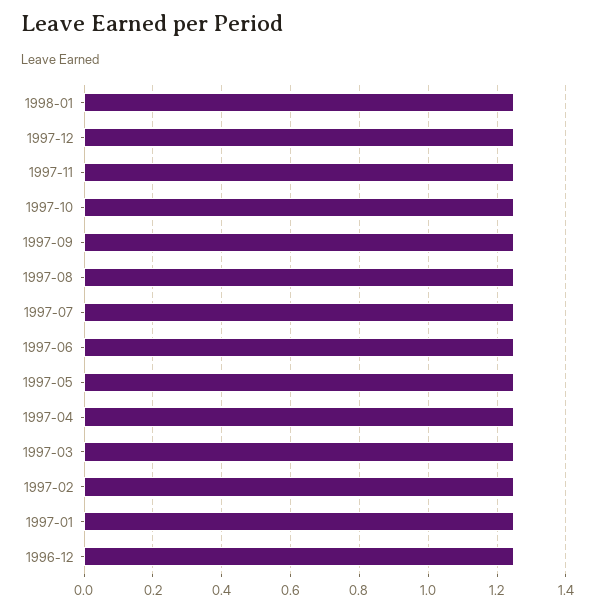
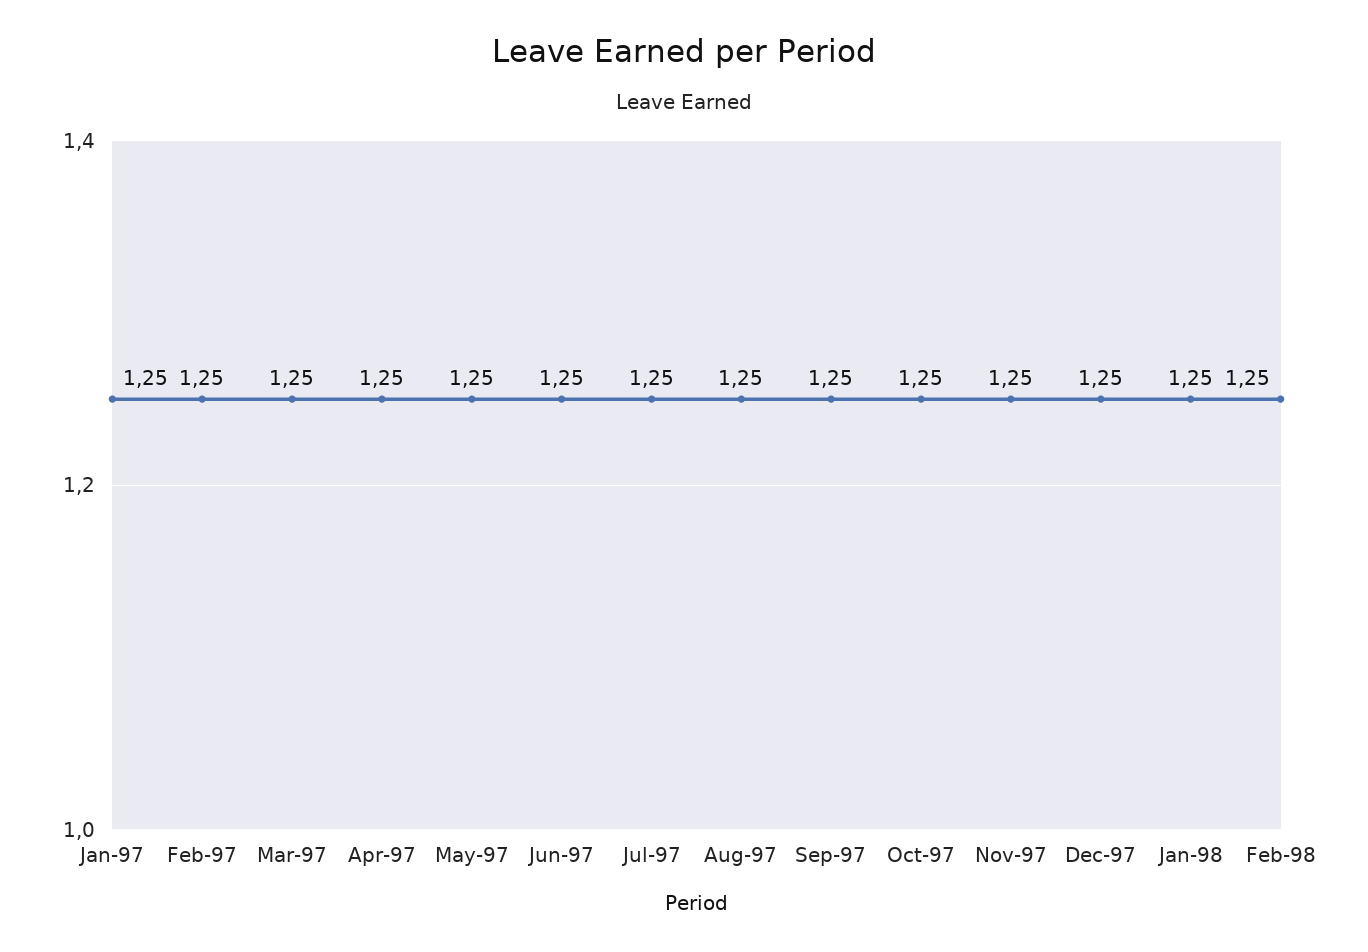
1996-12: 1.25 -> none
Feb-98: none -> 1.25

